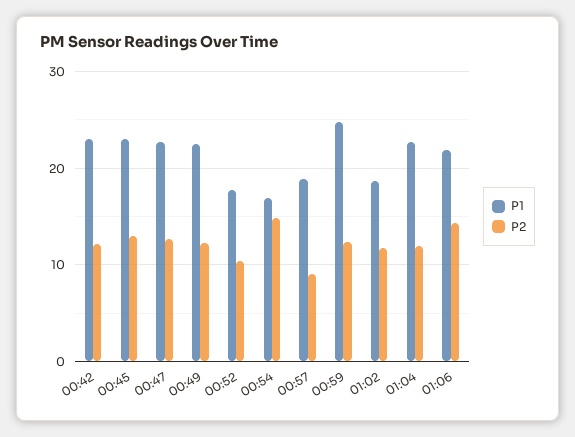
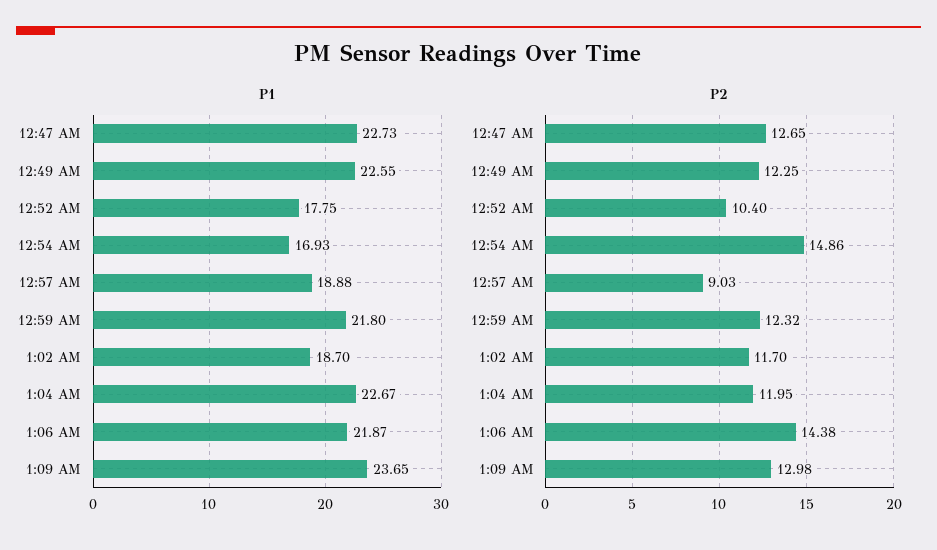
P1, 00:42: 23 -> none
P2, 00:42: 12 -> none
P1, 00:45: 23 -> none
P2, 00:45: 13 -> none
P1, 00:59: 25 -> 21.8
P1, 1:09 AM: none -> 23.65
P2, 1:09 AM: none -> 12.98

